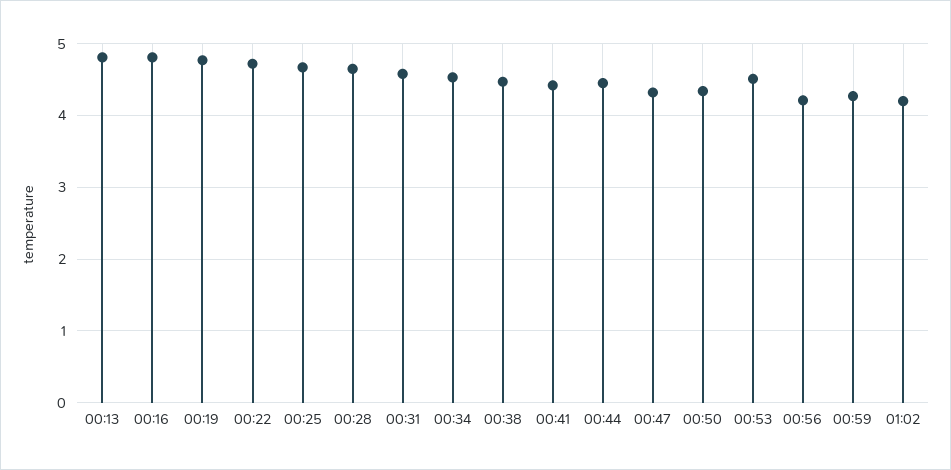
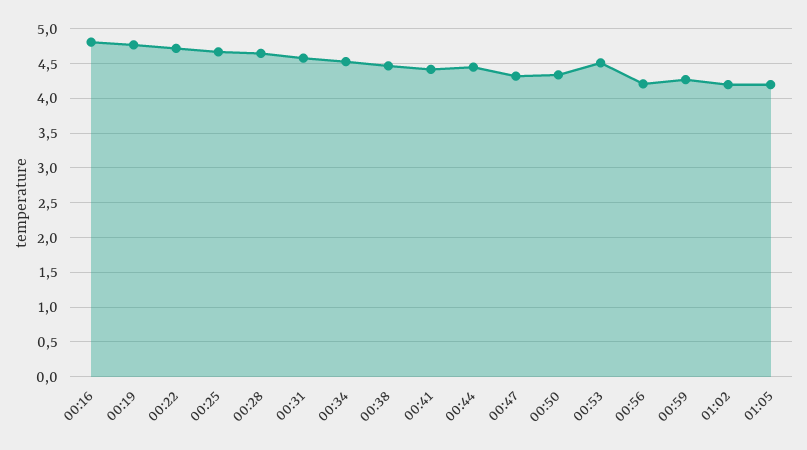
00:13: 4.8 -> none
01:05: none -> 4.2

